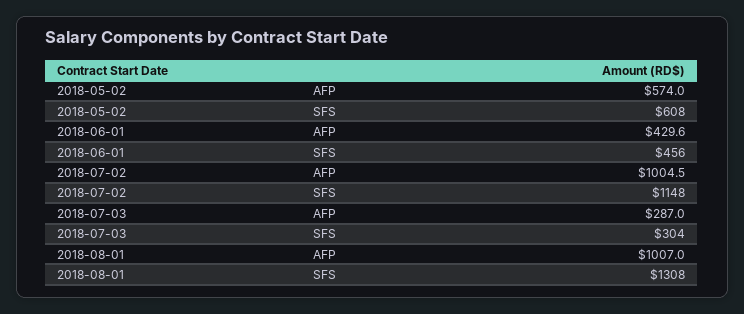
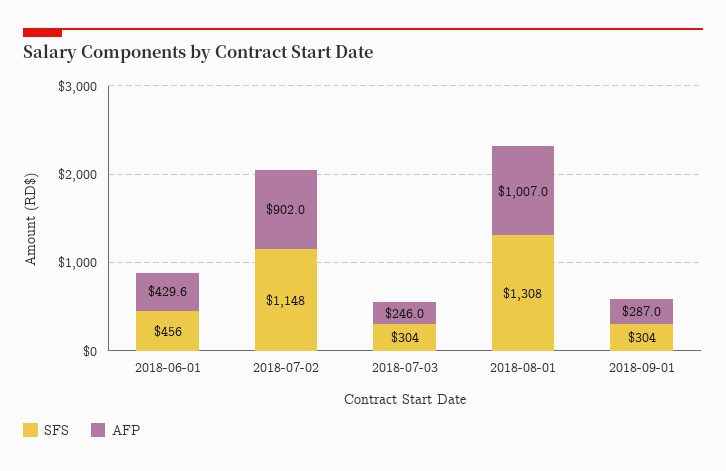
AFP, 2018-05-02: 574 -> none
SFS, 2018-05-02: 608 -> none
AFP, 2018-07-02: 1004.5 -> 902
AFP, 2018-07-03: 287 -> 246
SFS, 2018-09-01: none -> 304
AFP, 2018-09-01: none -> 287

